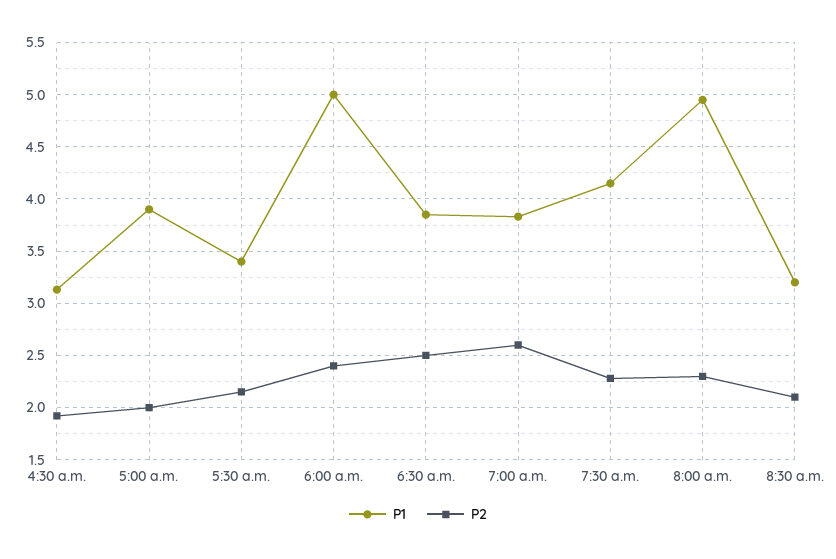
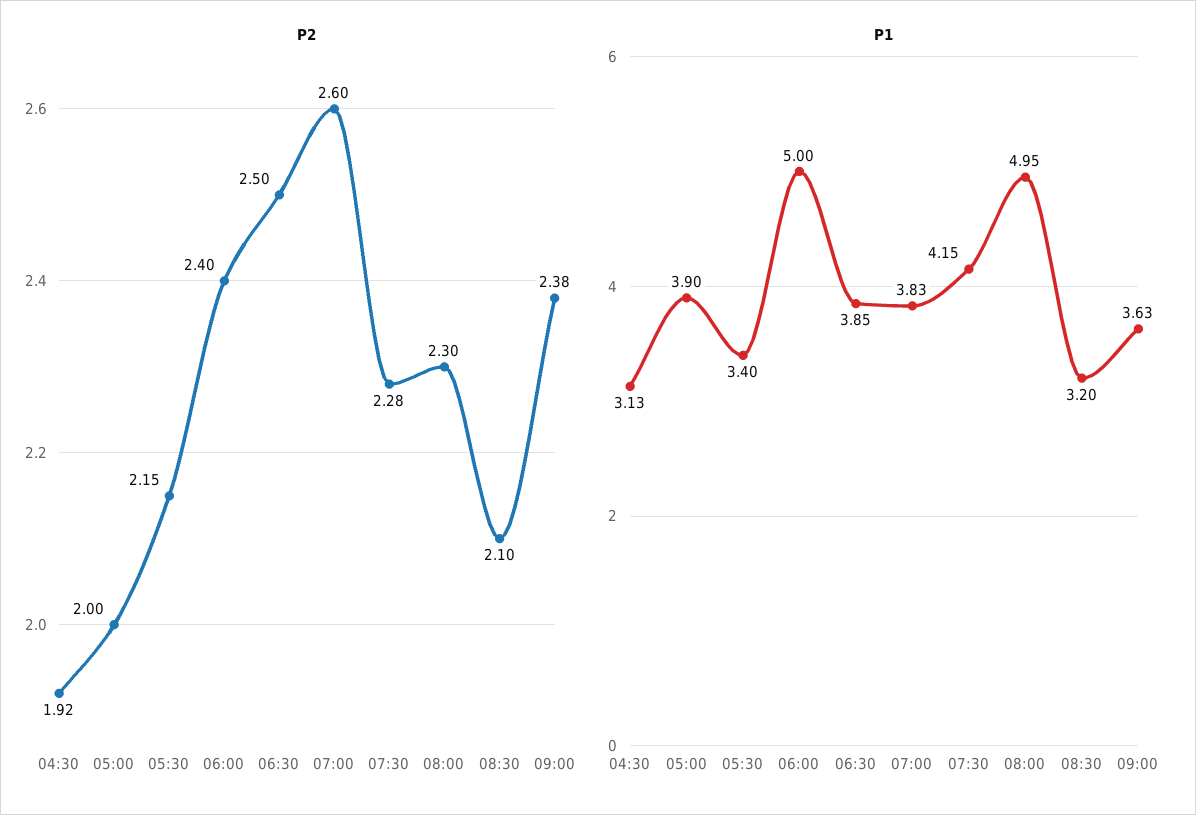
P2, 09:00: none -> 2.38
P1, 09:00: none -> 3.63

